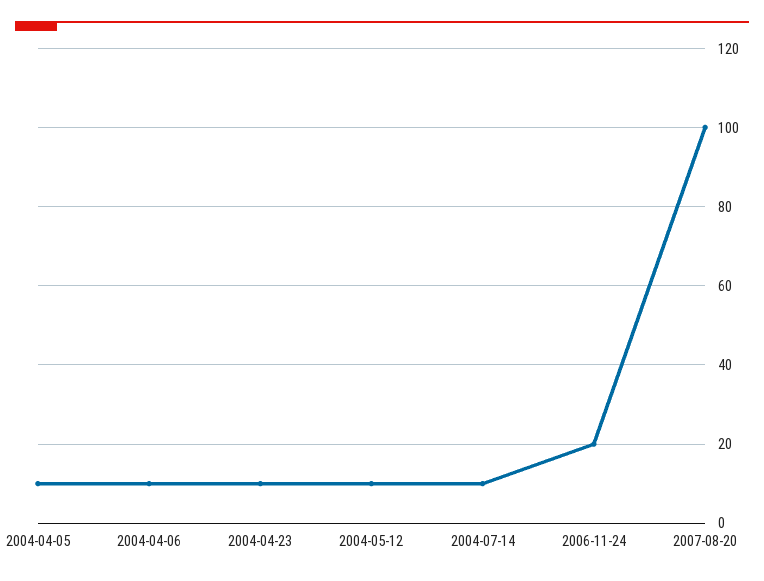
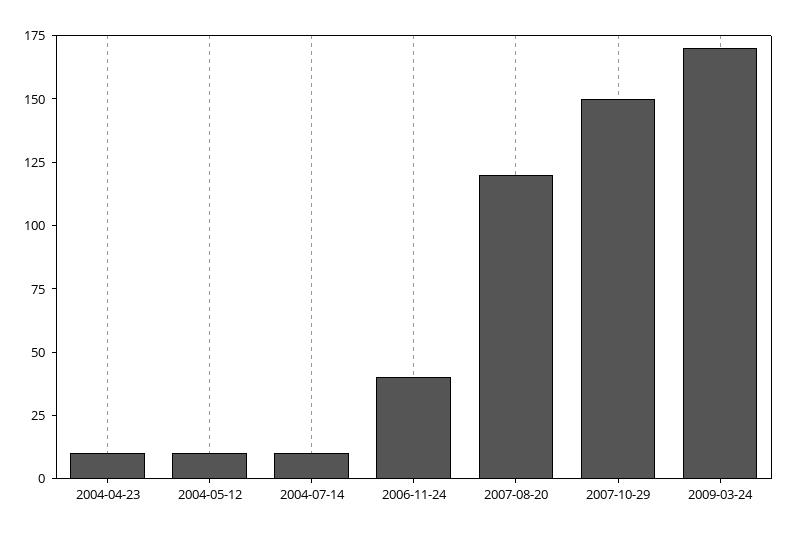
2004-04-05: 10 -> none
2004-04-06: 10 -> none
2006-11-24: 20 -> 40
2007-08-20: 100 -> 120
2007-10-29: none -> 150
2009-03-24: none -> 170

